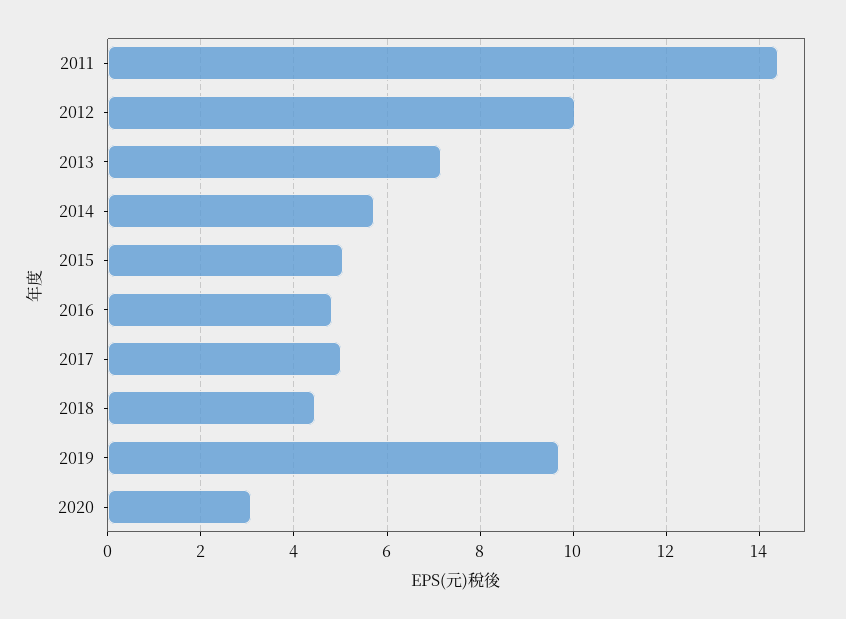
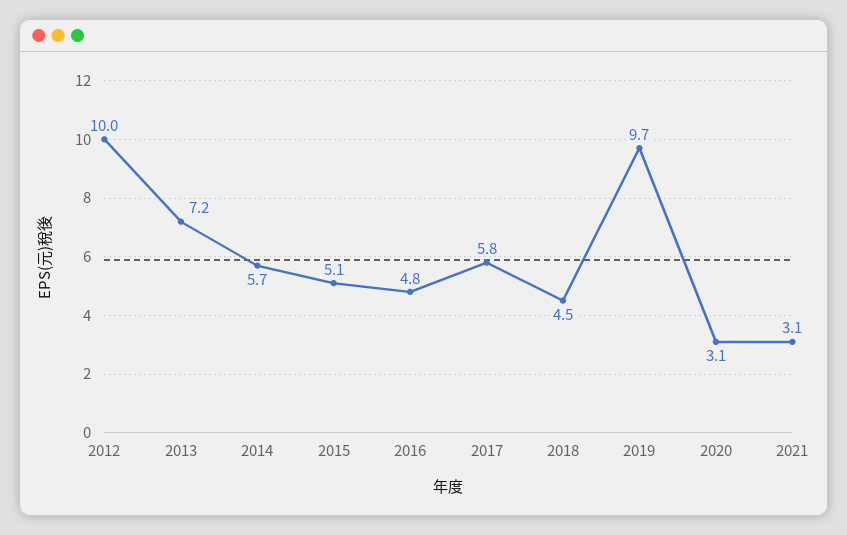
2011: 14.4 -> none
2017: 5 -> 5.8
2021: none -> 3.1

